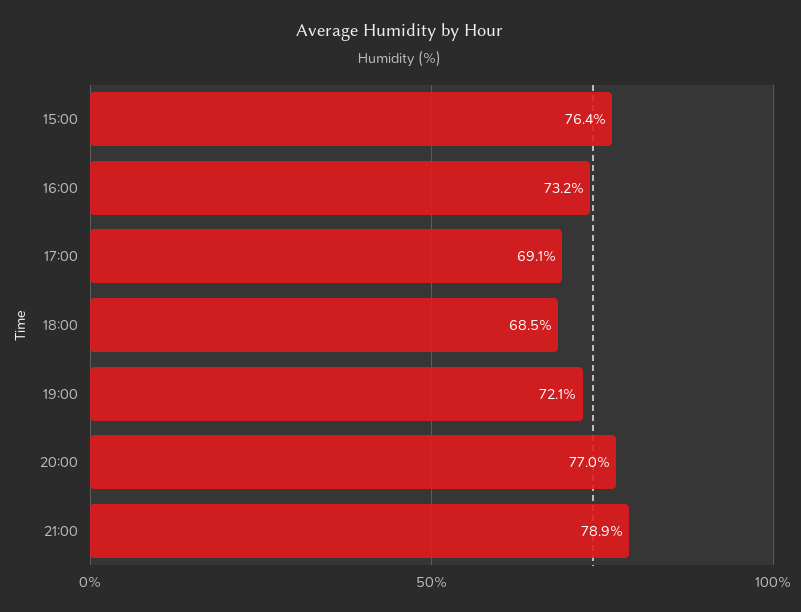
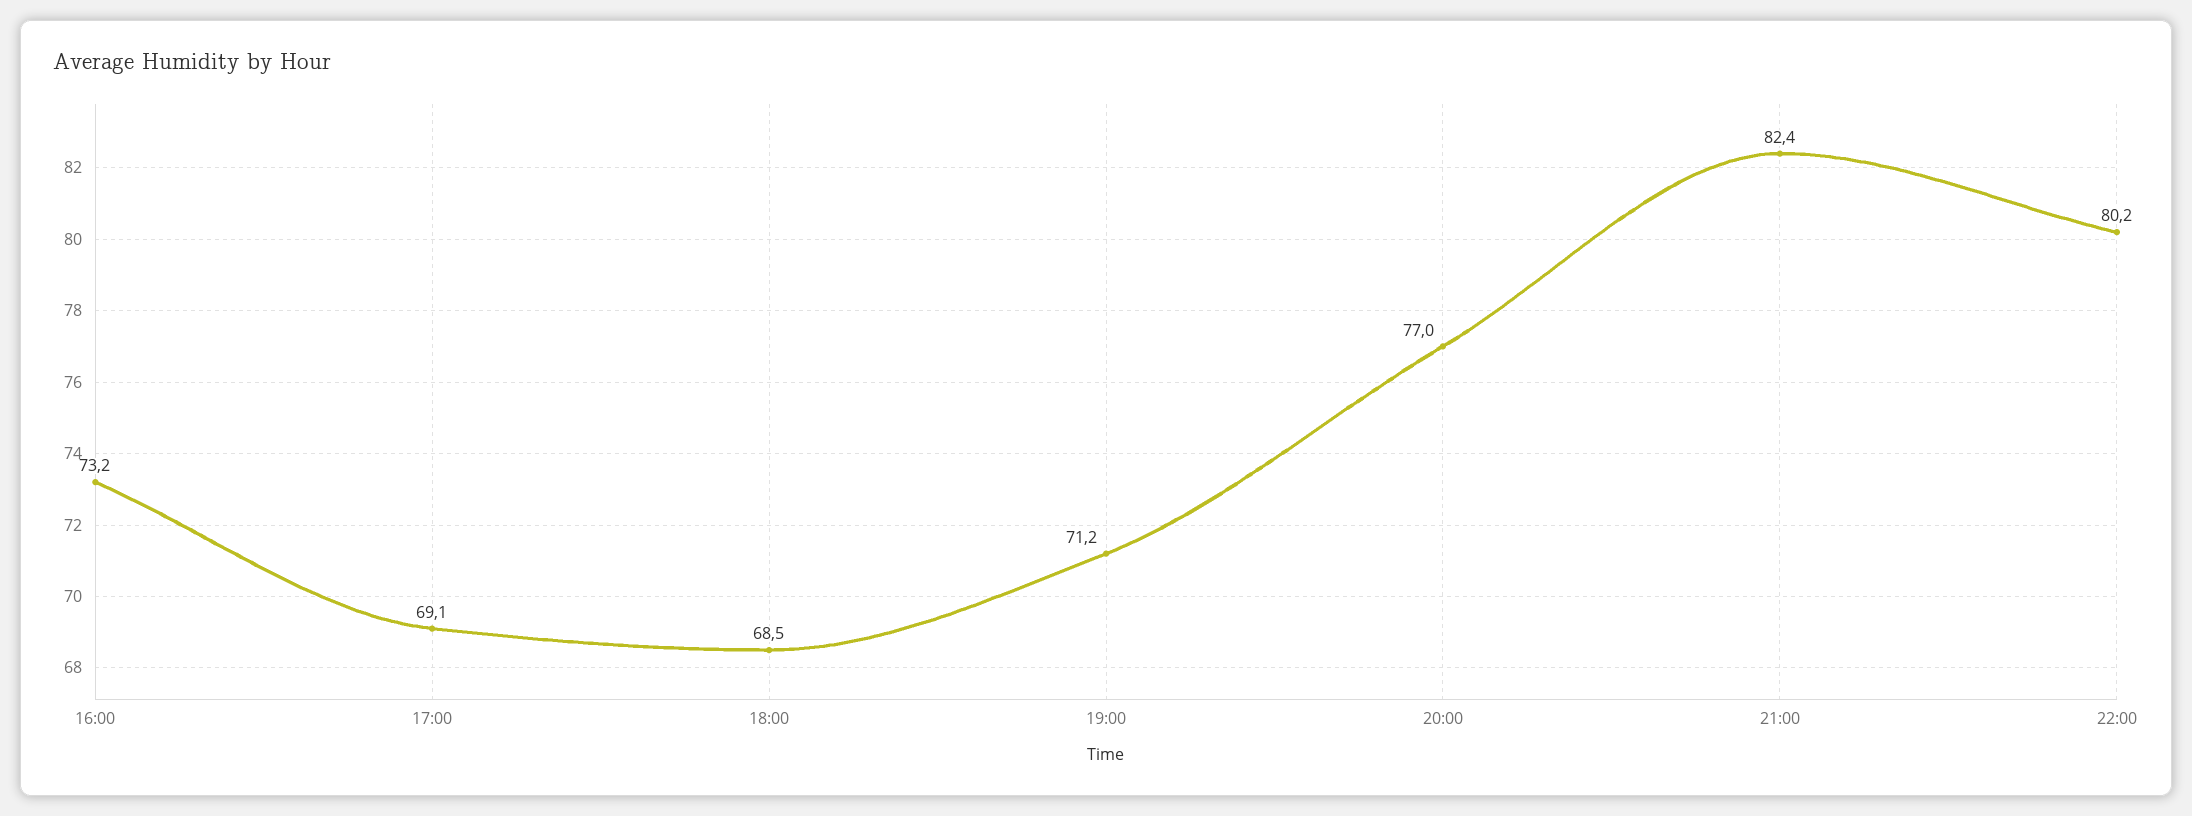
15:00: 76.4 -> none
19:00: 72.1 -> 71.2
21:00: 78.9 -> 82.4
22:00: none -> 80.2

